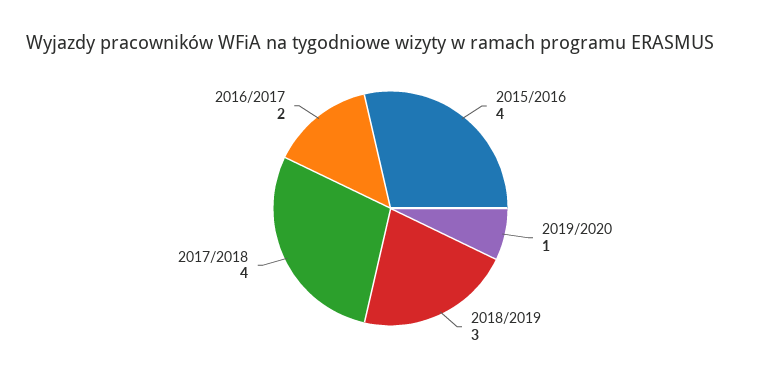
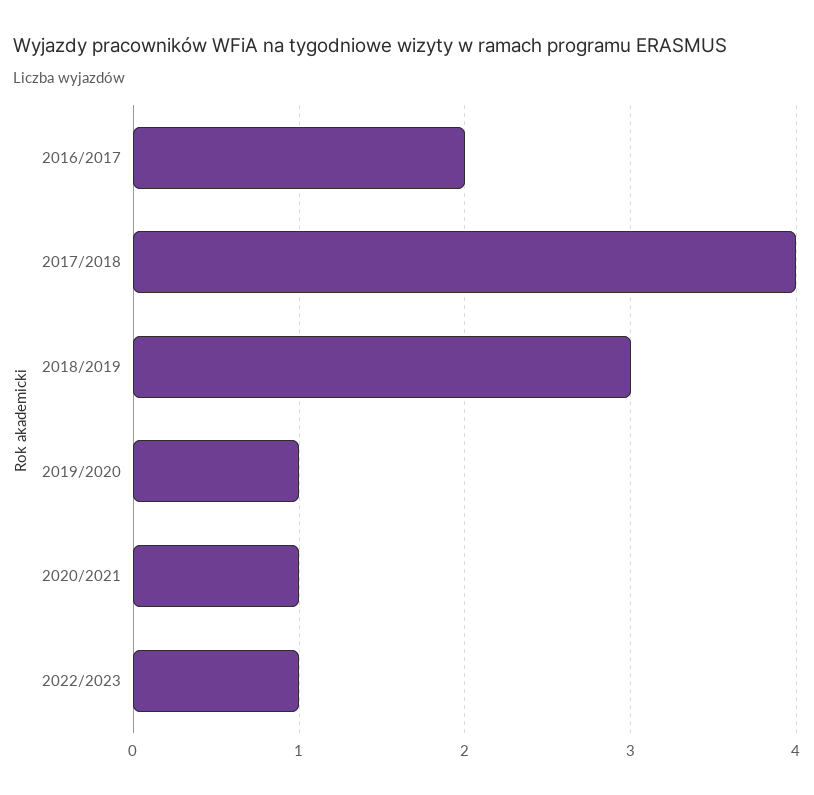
2015/2016: 4 -> none
2020/2021: none -> 1
2022/2023: none -> 1

